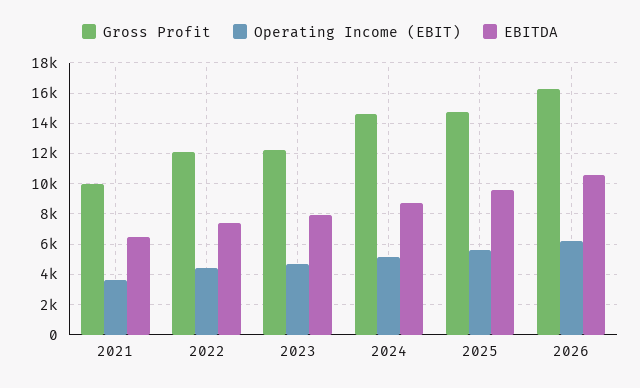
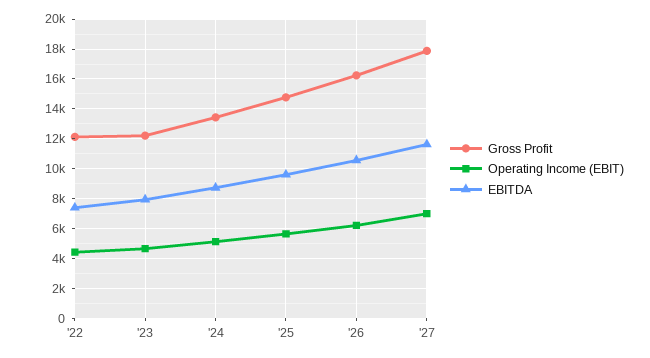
Gross Profit, 2021: 10000 -> none
Operating Income (EBIT), 2021: 3500 -> none
EBITDA, 2021: 6500 -> none
Gross Profit, 2024: 14500 -> 13500
Gross Profit, '27: none -> 18000
Operating Income (EBIT), '27: none -> 7000
EBITDA, '27: none -> 11500

